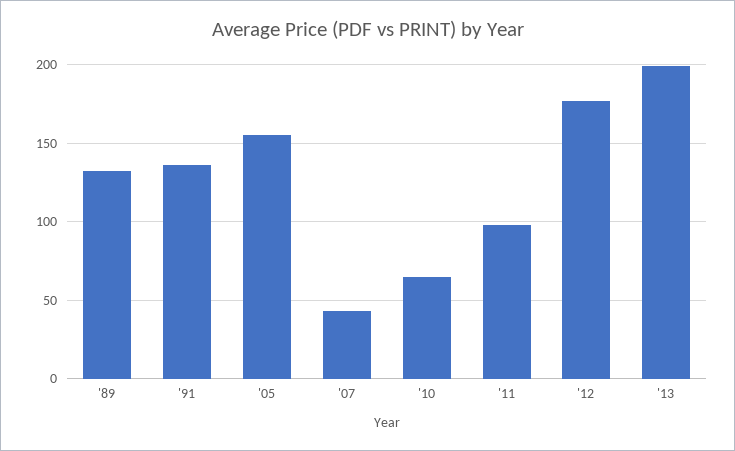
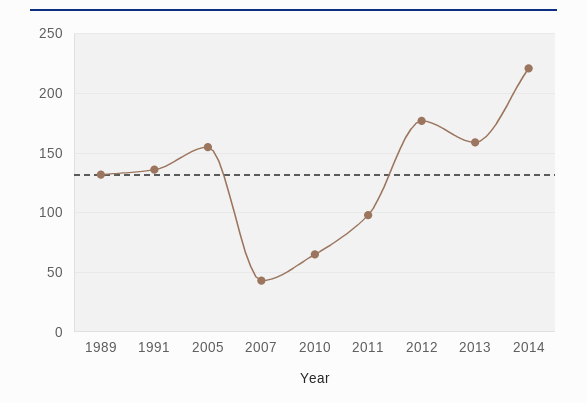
'13: 200 -> 160
2014: none -> 220

